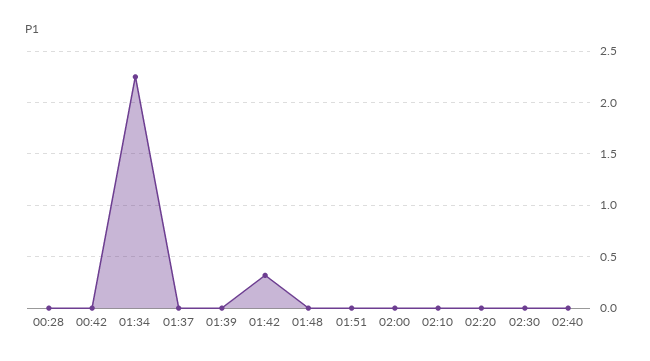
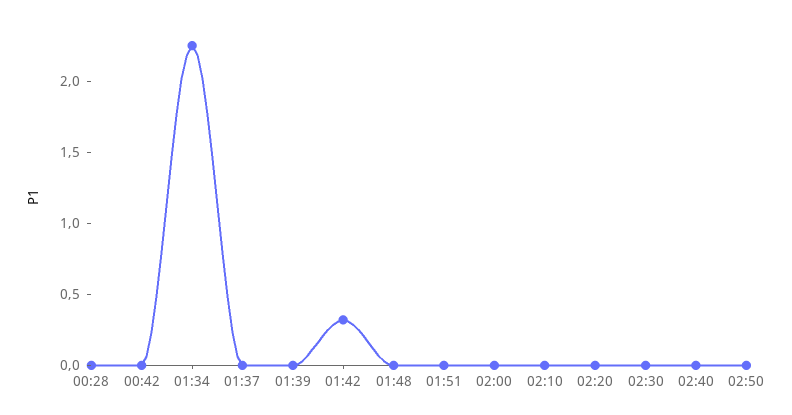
02:50: none -> 0

